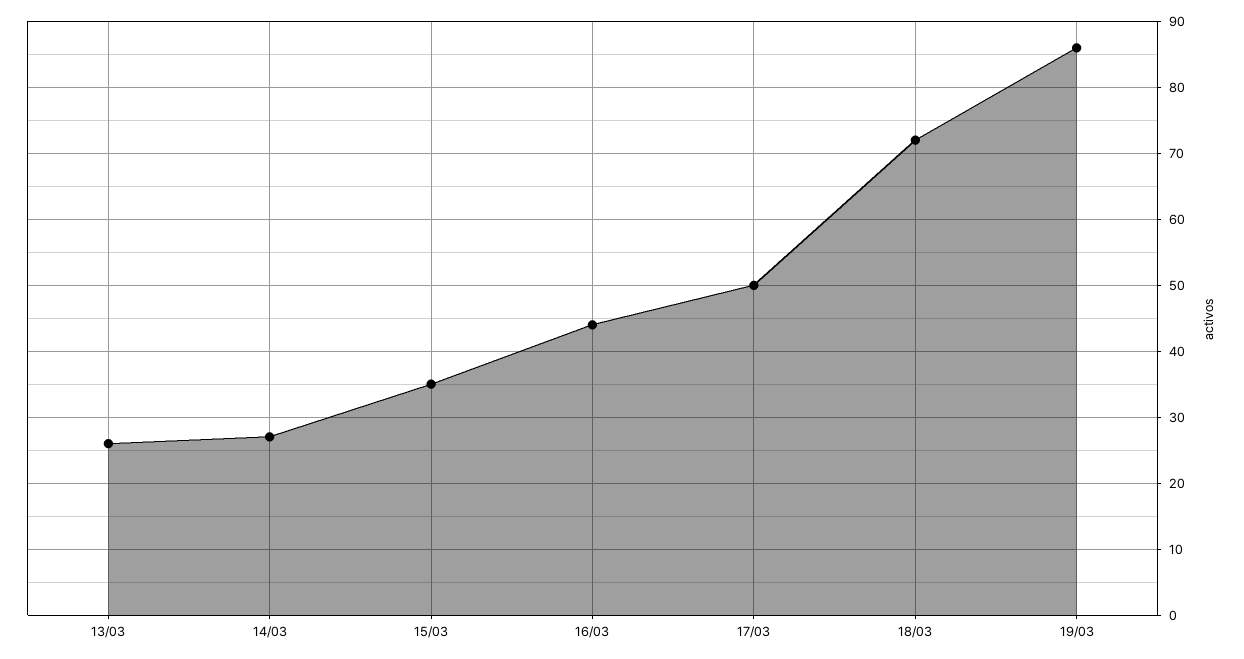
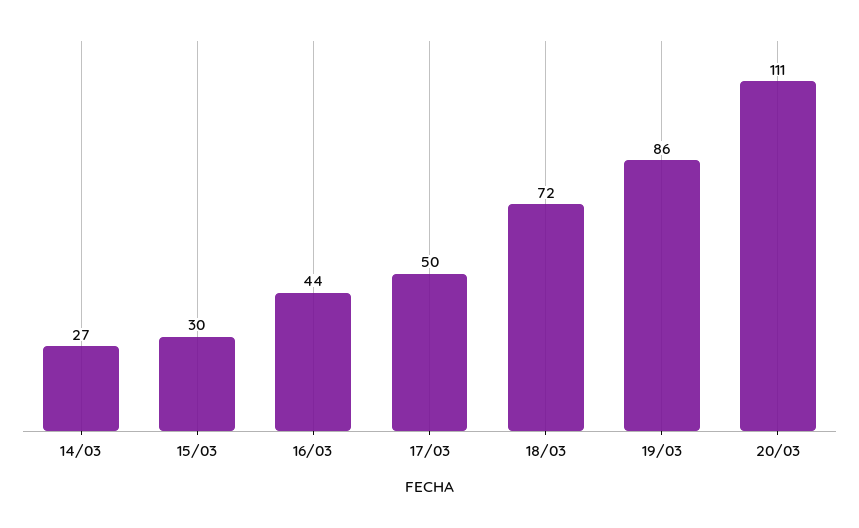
13/03: 26 -> none
15/03: 35 -> 30
20/03: none -> 111

